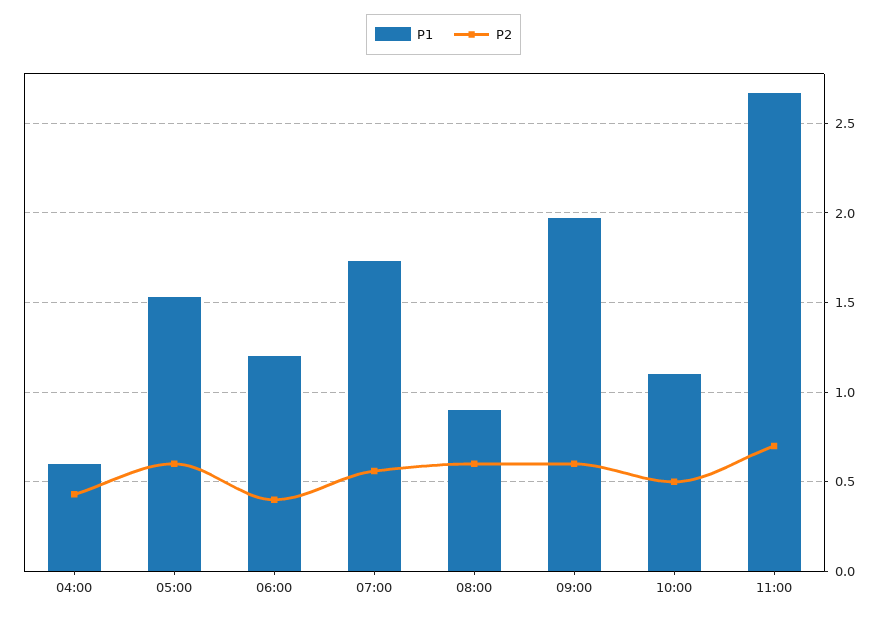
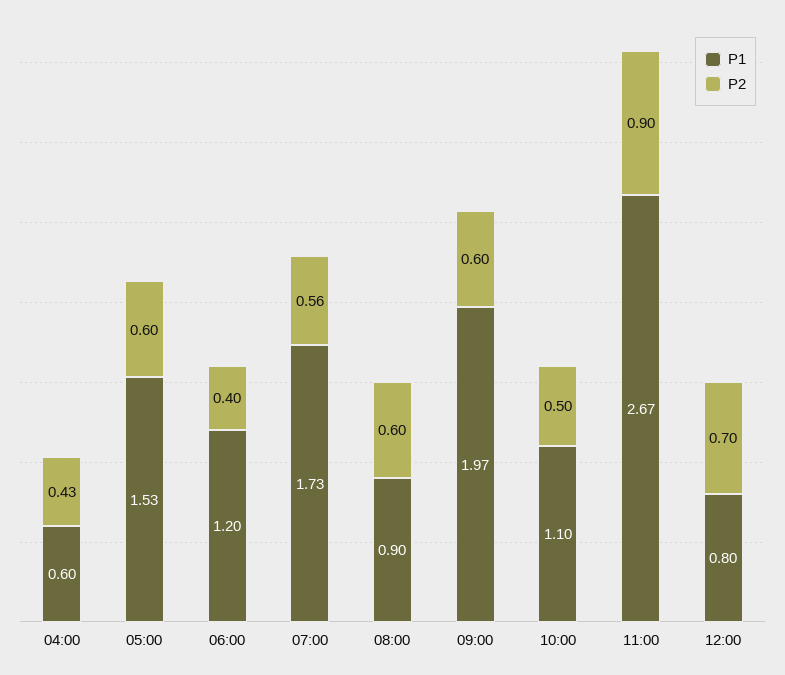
P2, 11:00: 0.7 -> 0.9
P1, 12:00: none -> 0.8
P2, 12:00: none -> 0.7

